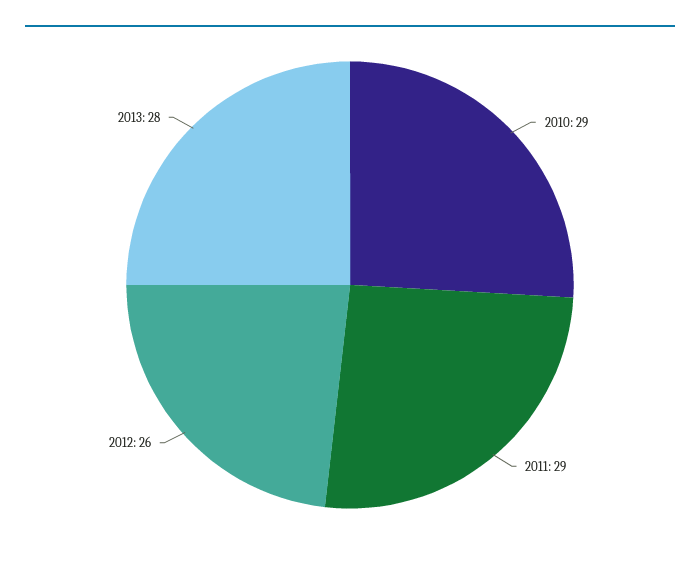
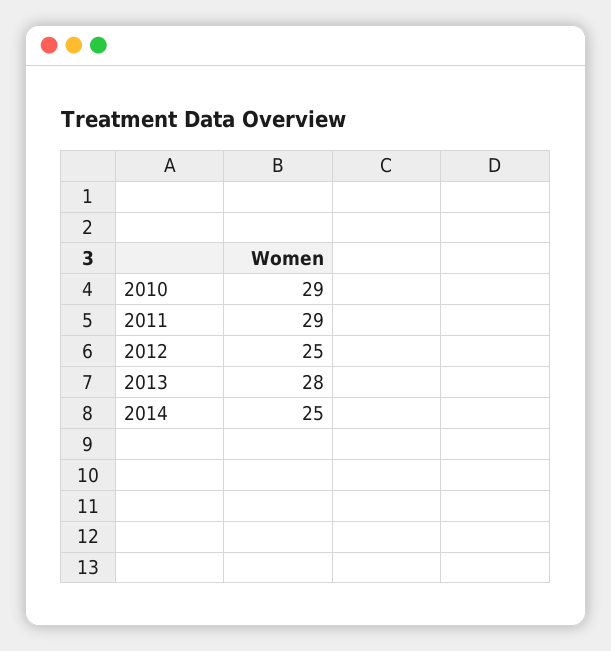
2012: 26 -> 25
2014: none -> 25

